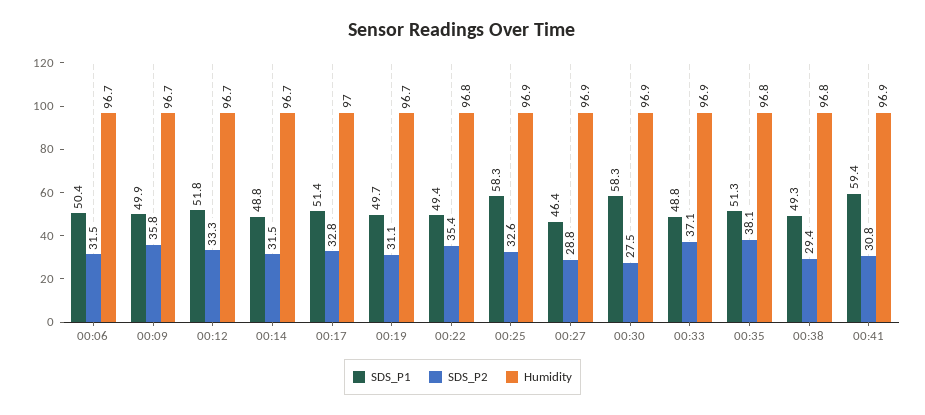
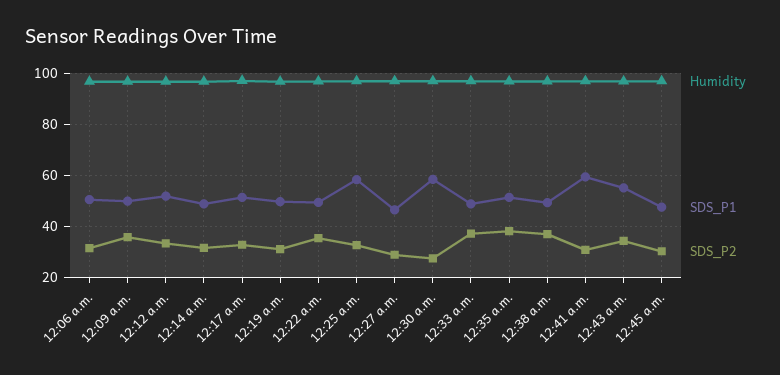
SDS_P2, 00:38: 29.4 -> 37.5
Humidity, 12:43 a.m.: none -> 97.5
SDS_P1, 12:43 a.m.: none -> 55
SDS_P2, 12:43 a.m.: none -> 35
Humidity, 12:45 a.m.: none -> 97.5
SDS_P1, 12:45 a.m.: none -> 47.5
SDS_P2, 12:45 a.m.: none -> 30

